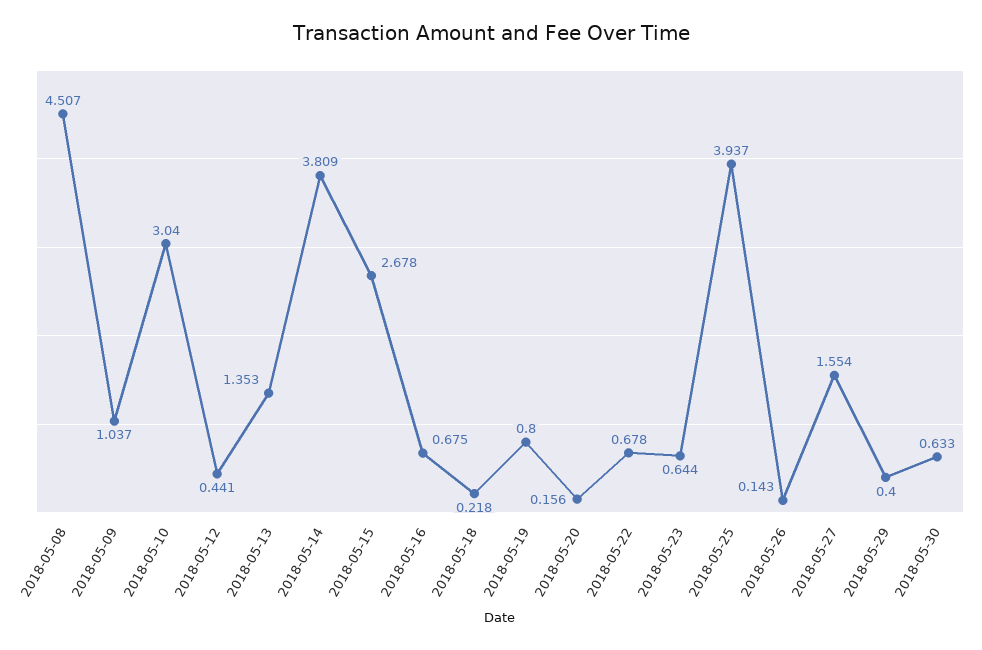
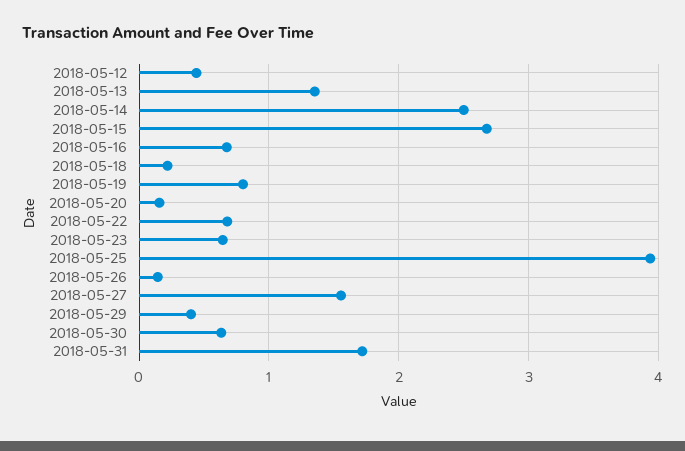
2018-05-08: 4.507 -> none
2018-05-09: 1.037 -> none
2018-05-10: 3.04 -> none
2018-05-14: 3.809 -> 2.5
2018-05-31: none -> 1.7

